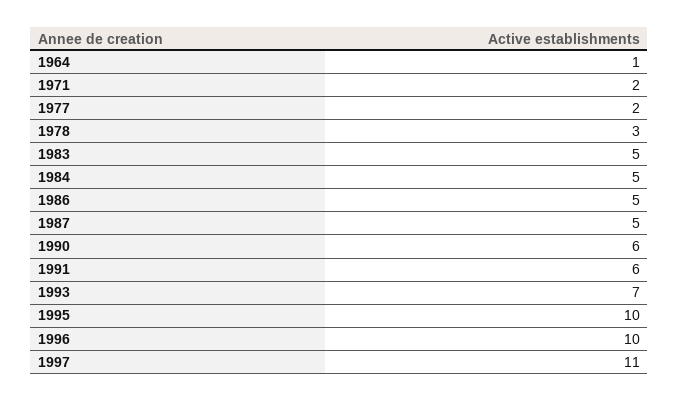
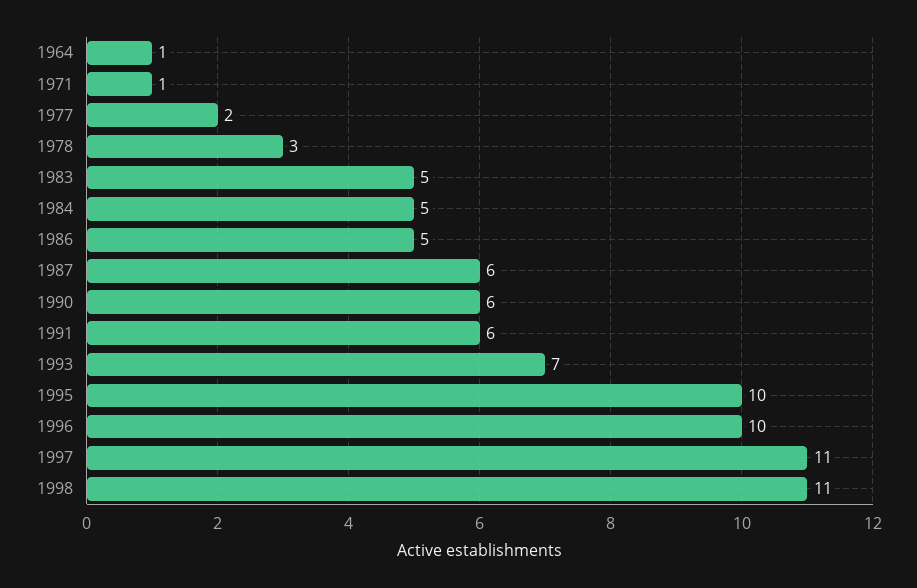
1971: 2 -> 1
1987: 5 -> 6
1998: none -> 11

